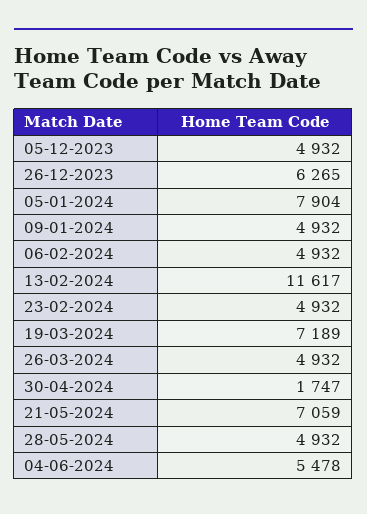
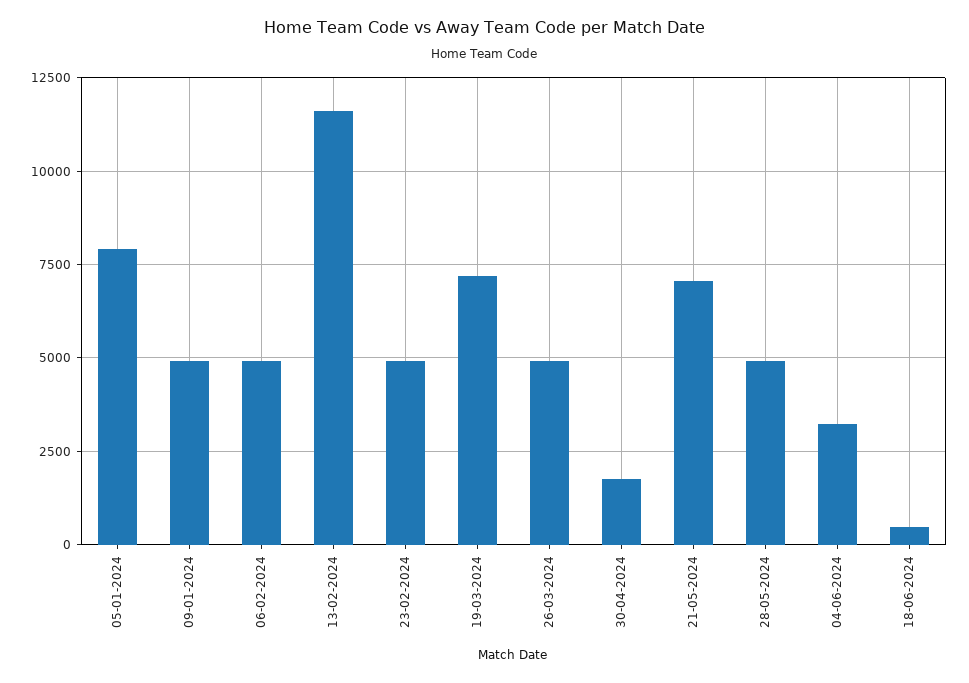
05-12-2023: 4932 -> none
26-12-2023: 6265 -> none
04-06-2024: 5478 -> 3250
18-06-2024: none -> 500

